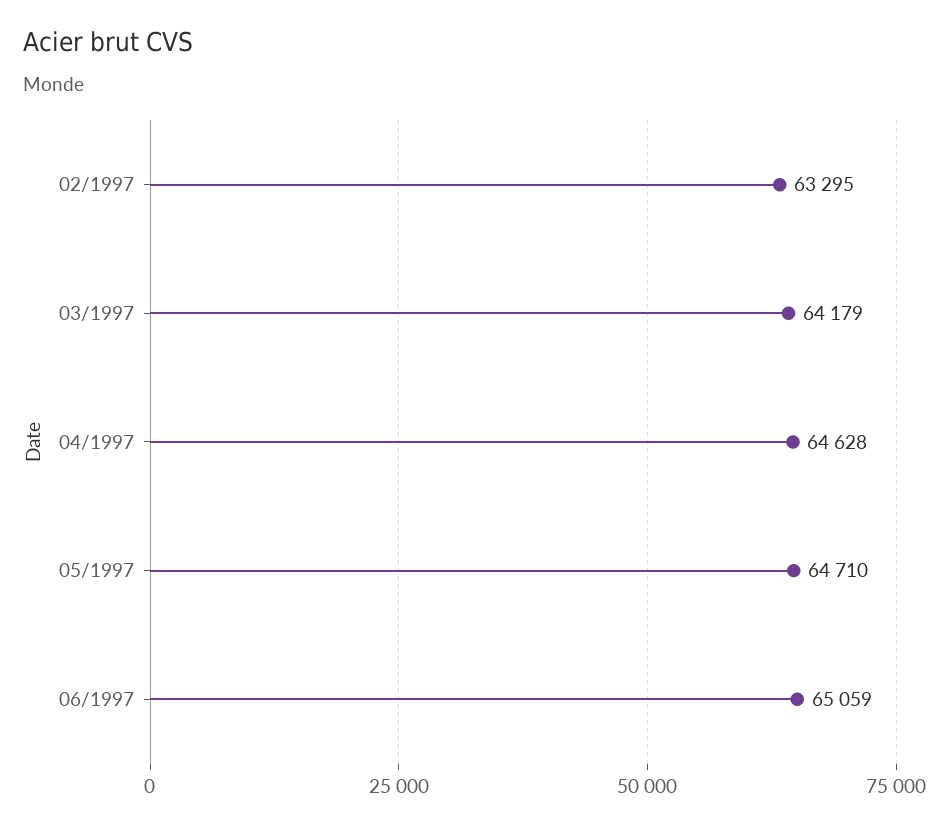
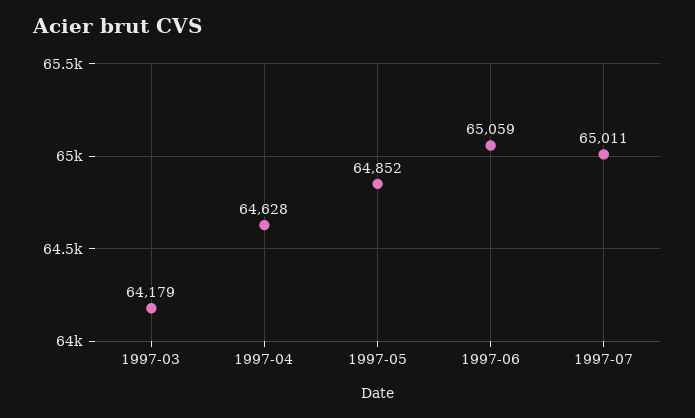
02/1997: 63295 -> none
05/1997: 64710 -> 64852
1997-07: none -> 65011

